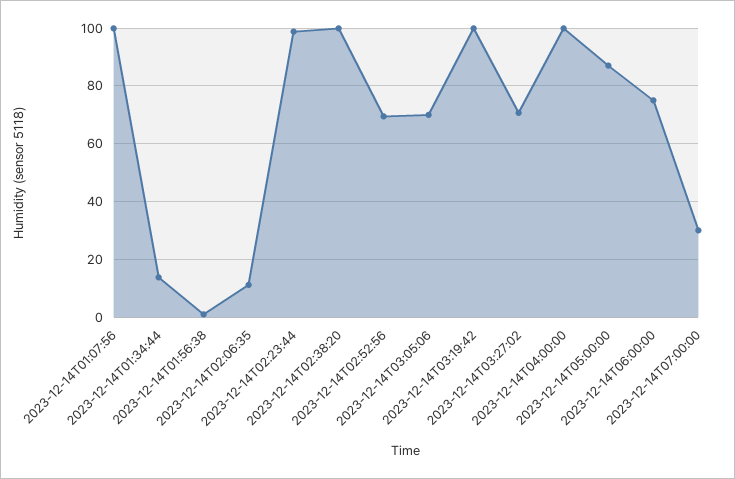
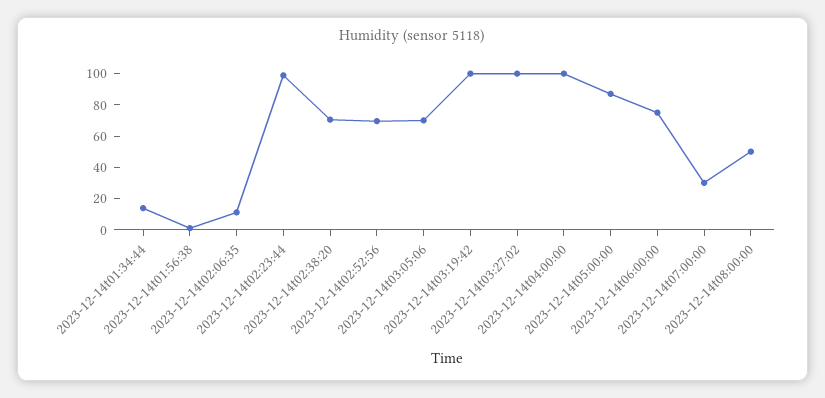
2023-12-14T01:07:56: 100 -> none
2023-12-14T02:38:20: 100 -> 70
2023-12-14T03:27:02: 70 -> 100
2023-12-14t08:00:00: none -> 50

